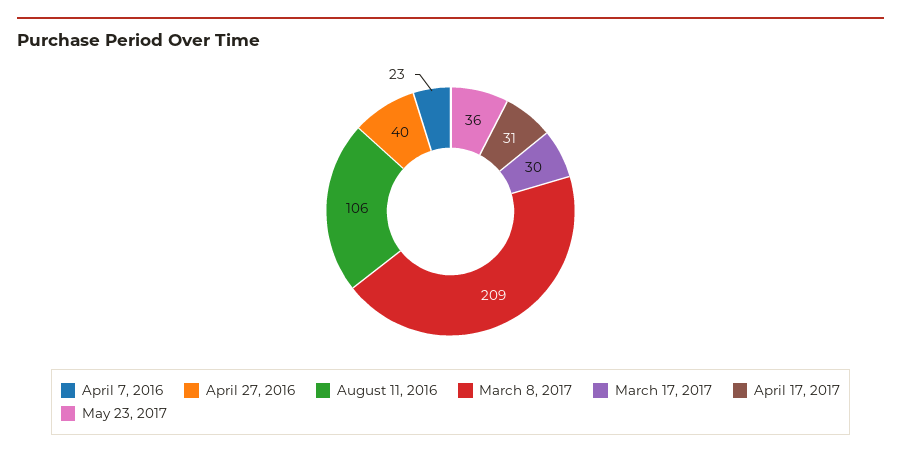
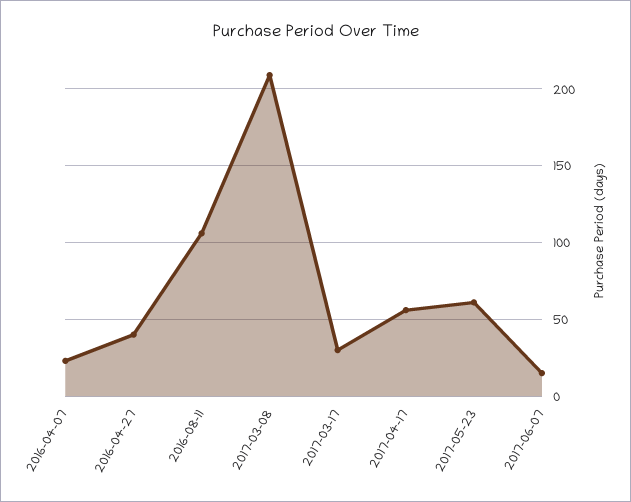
April 17, 2017: 31 -> 55
May 23, 2017: 36 -> 60
2017-06-07: none -> 15

